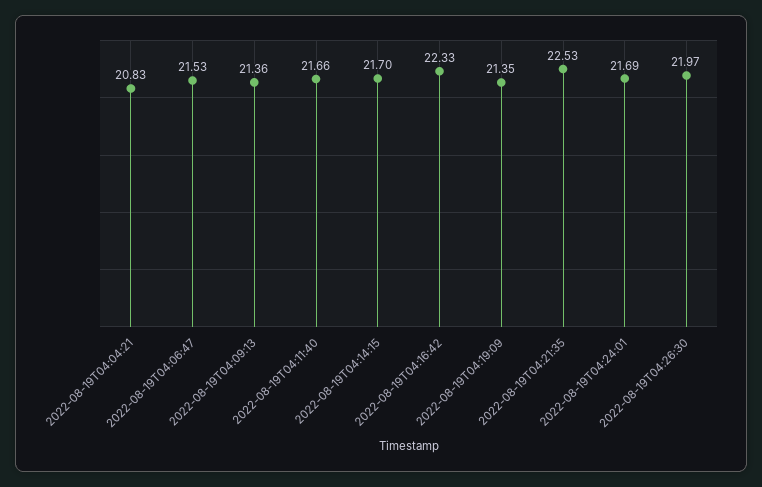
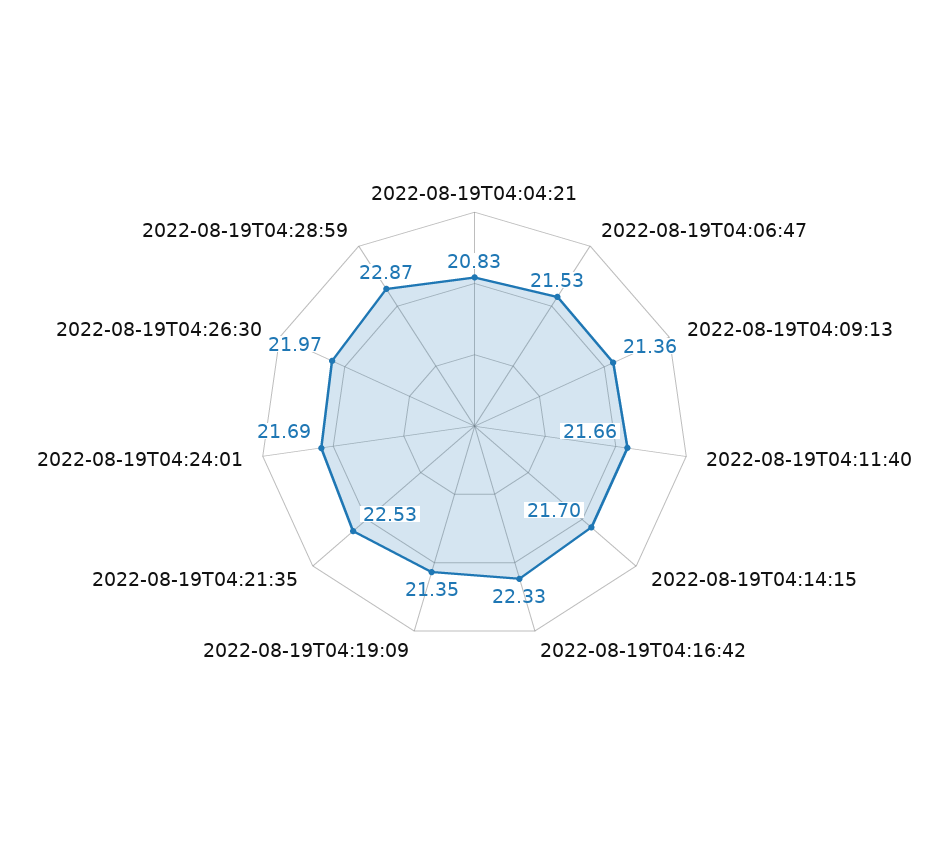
2022-08-19T04:28:59: none -> 22.87

